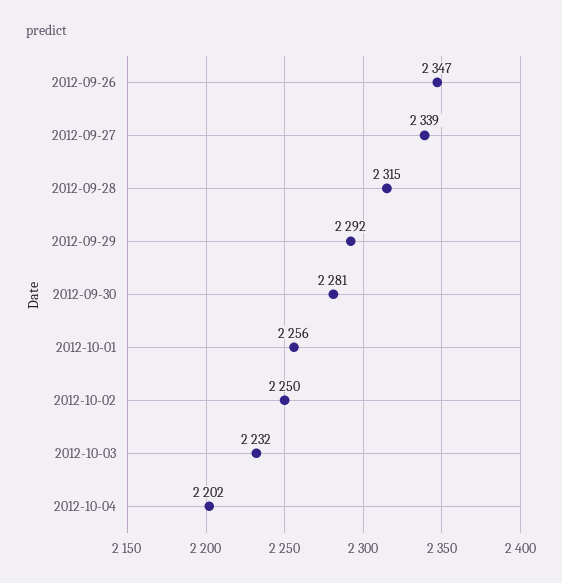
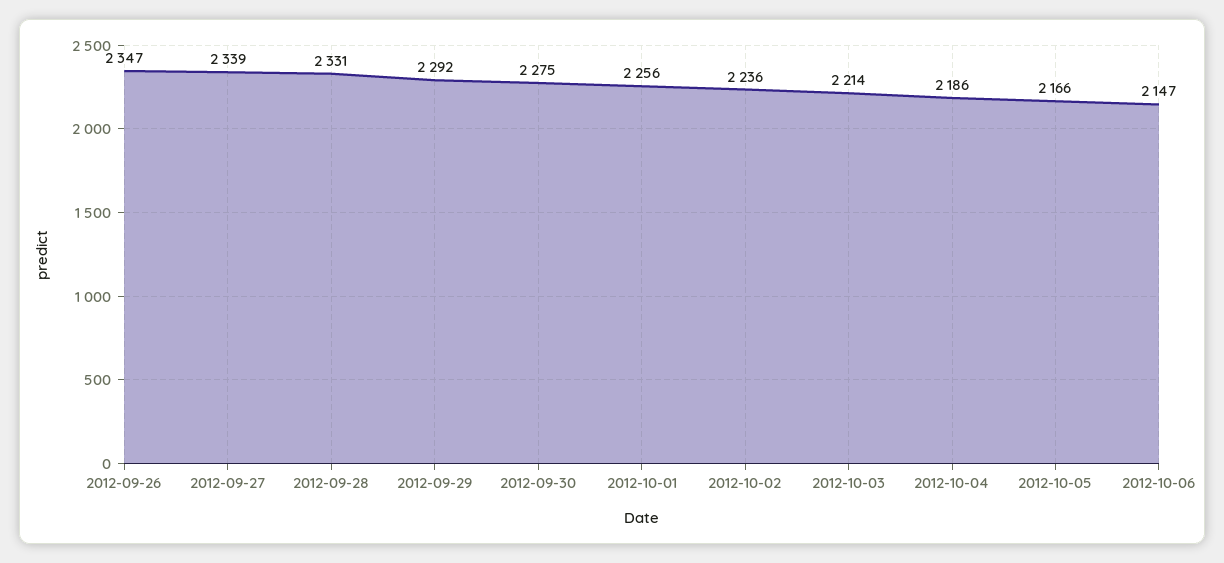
2012-09-28: 2315 -> 2331
2012-09-30: 2281 -> 2275
2012-10-02: 2250 -> 2236
2012-10-03: 2232 -> 2214
2012-10-04: 2202 -> 2186
2012-10-05: none -> 2166
2012-10-06: none -> 2147

